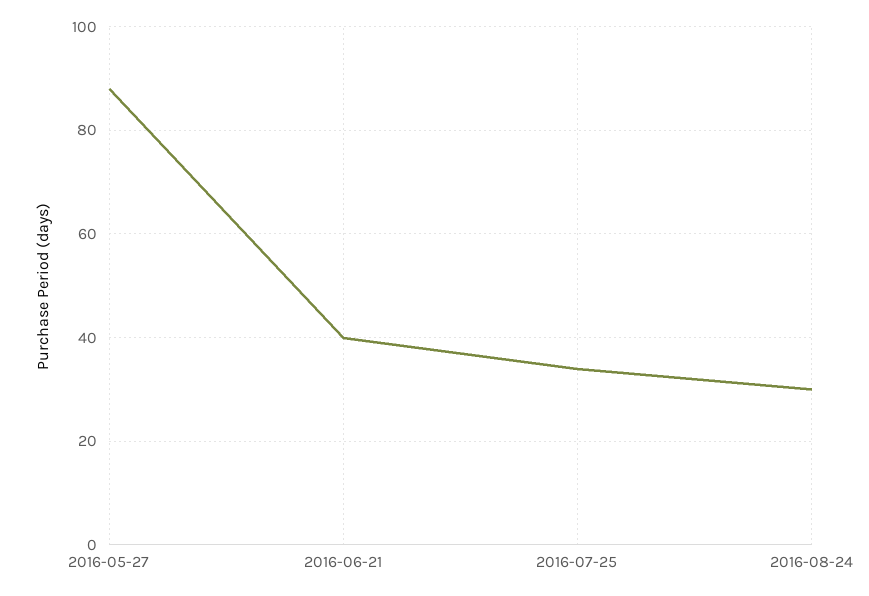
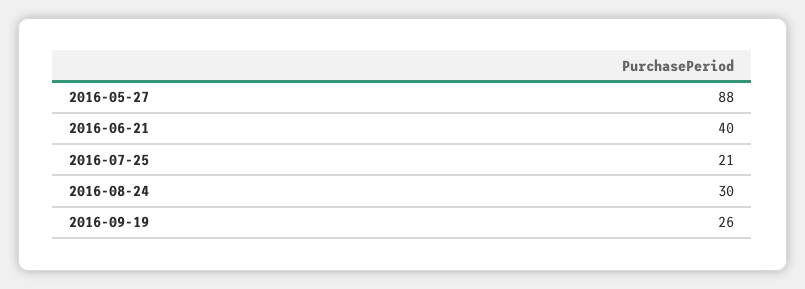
2016-07-25: 35 -> 21
2016-09-19: none -> 26

